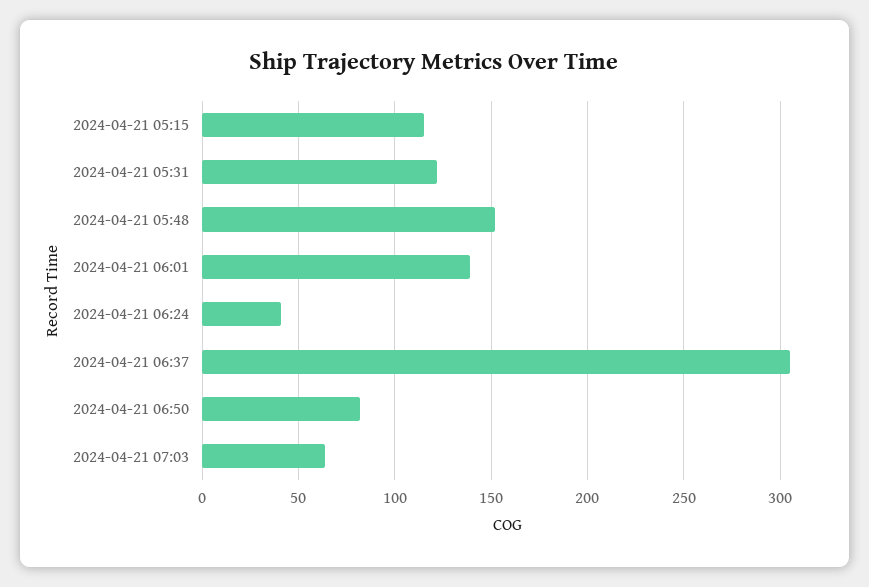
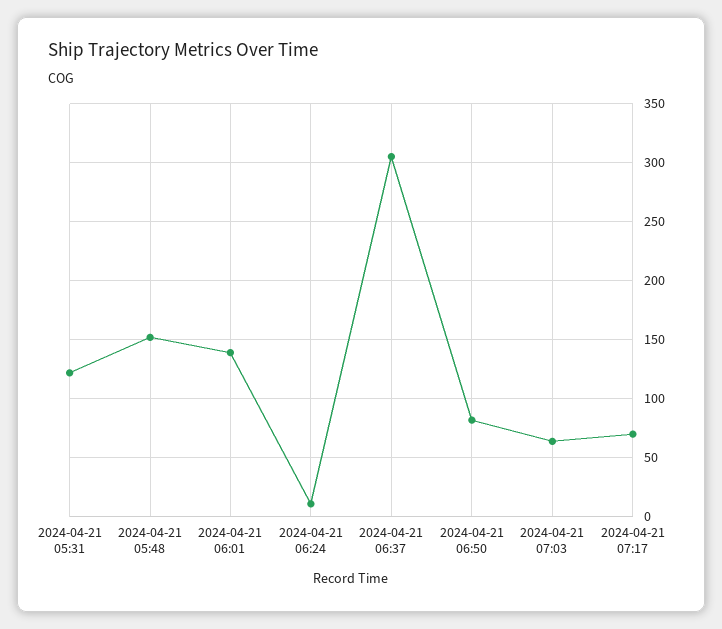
2024-04-21 05:15: 115 -> none
2024-04-21 06:24: 40 -> 10
2024-04-21 07:17: none -> 70

